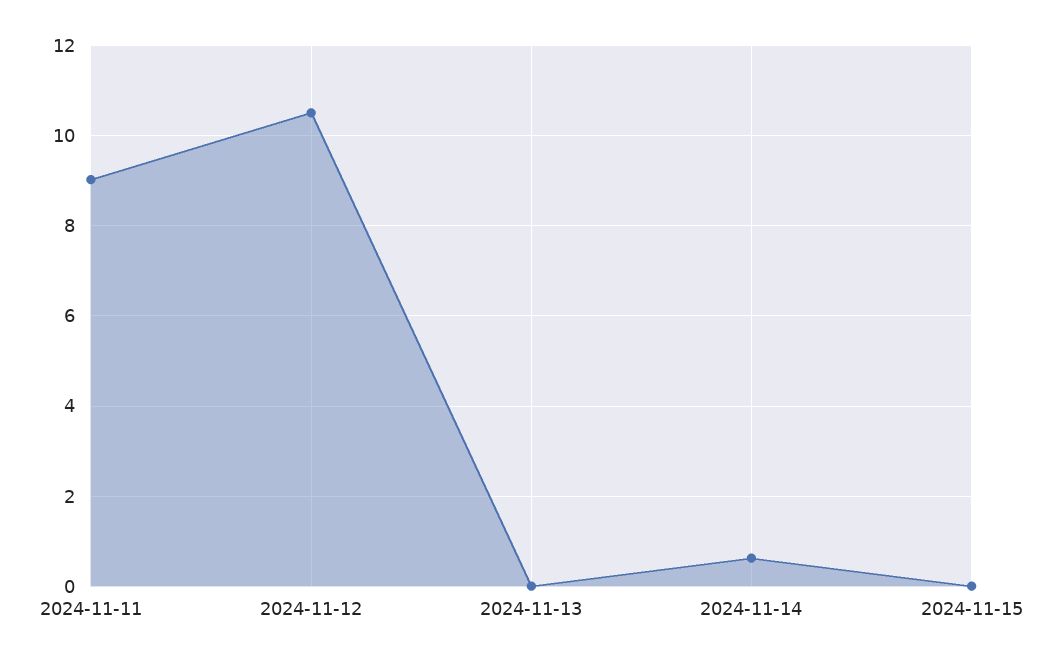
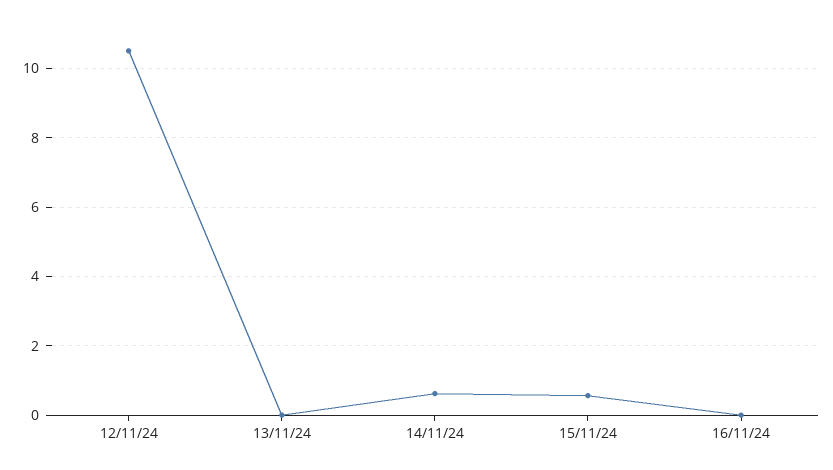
2024-11-11: 9 -> none
2024-11-15: 0 -> 0.6
16/11/24: none -> 0

